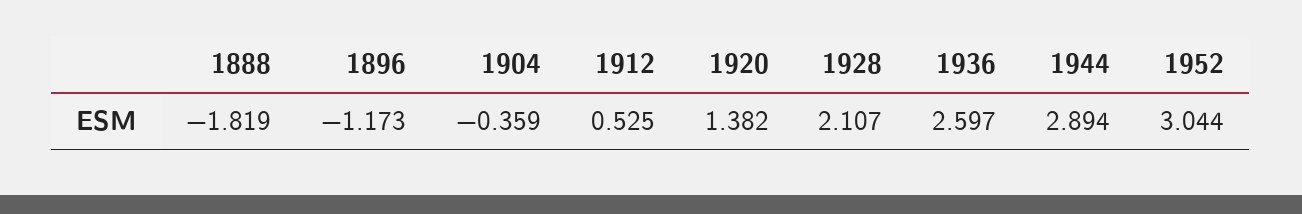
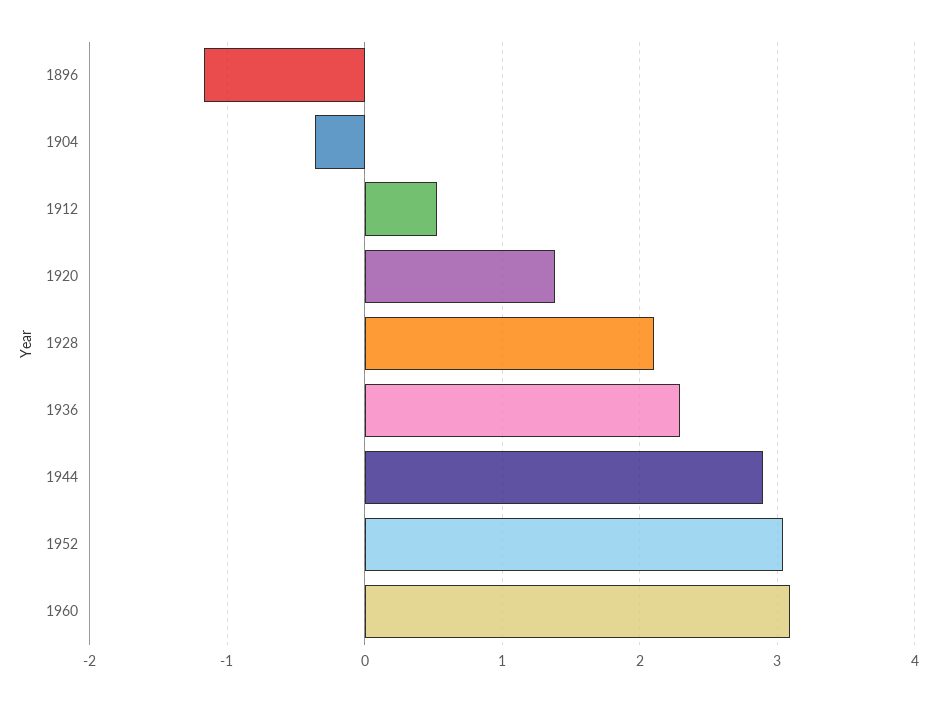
1888: -1.819 -> none
1936: 2.597 -> 2.3
1960: none -> 3.1

